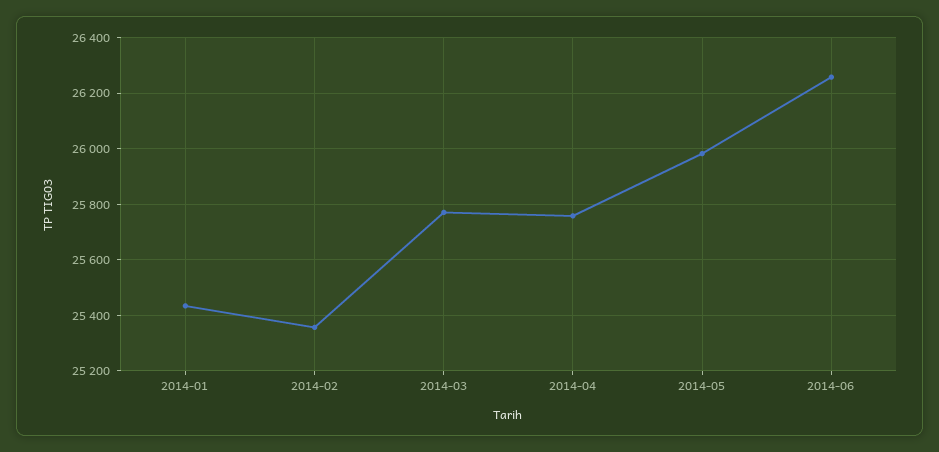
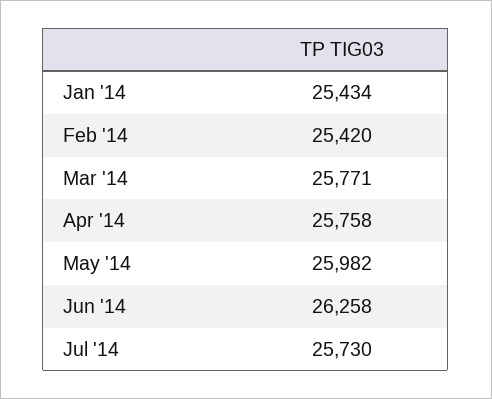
2014-02: 25350 -> 25420
Jul '14: none -> 25730

